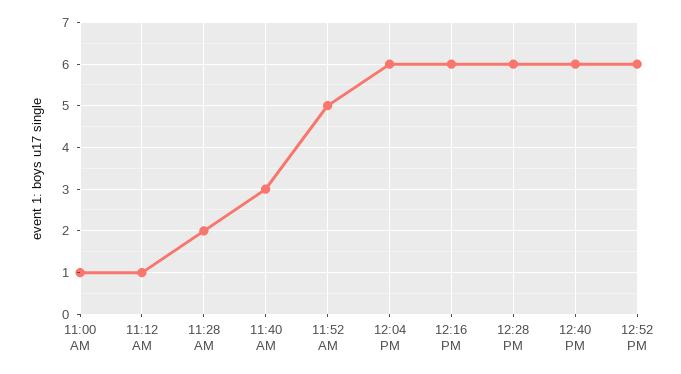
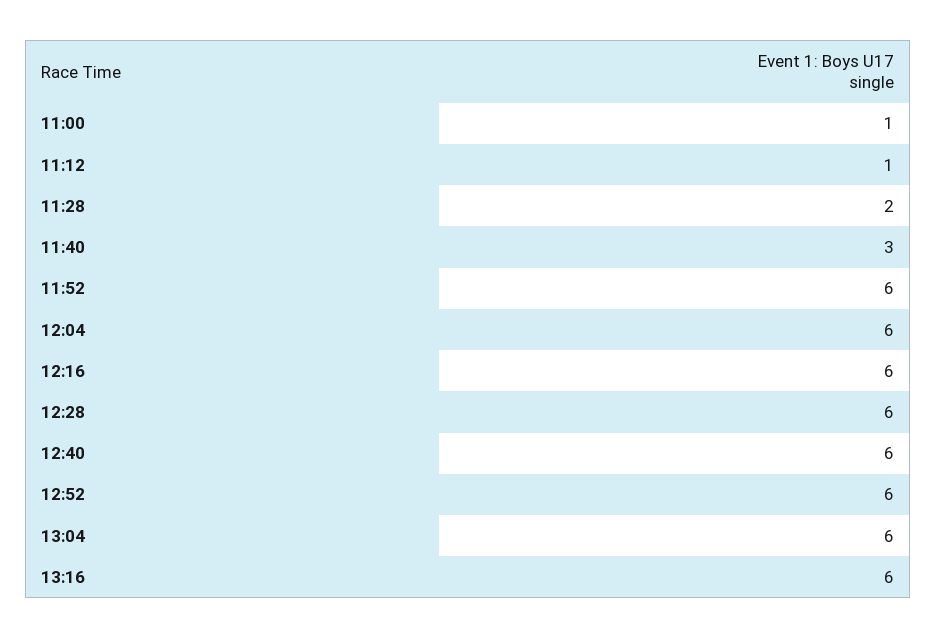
11:52 AM: 5 -> 6
13:04: none -> 6
13:16: none -> 6

